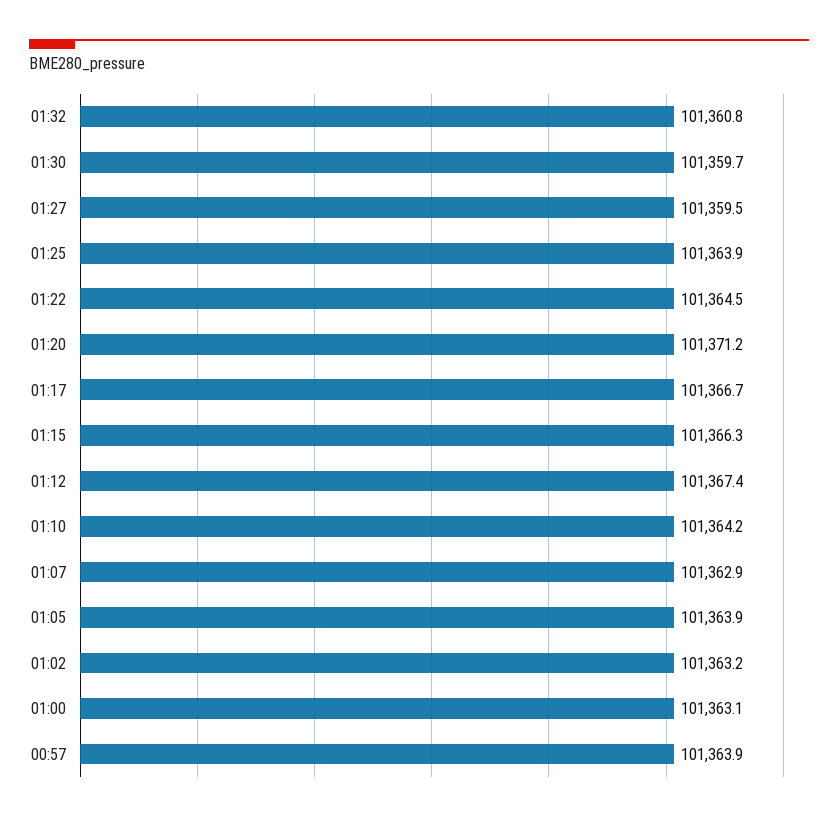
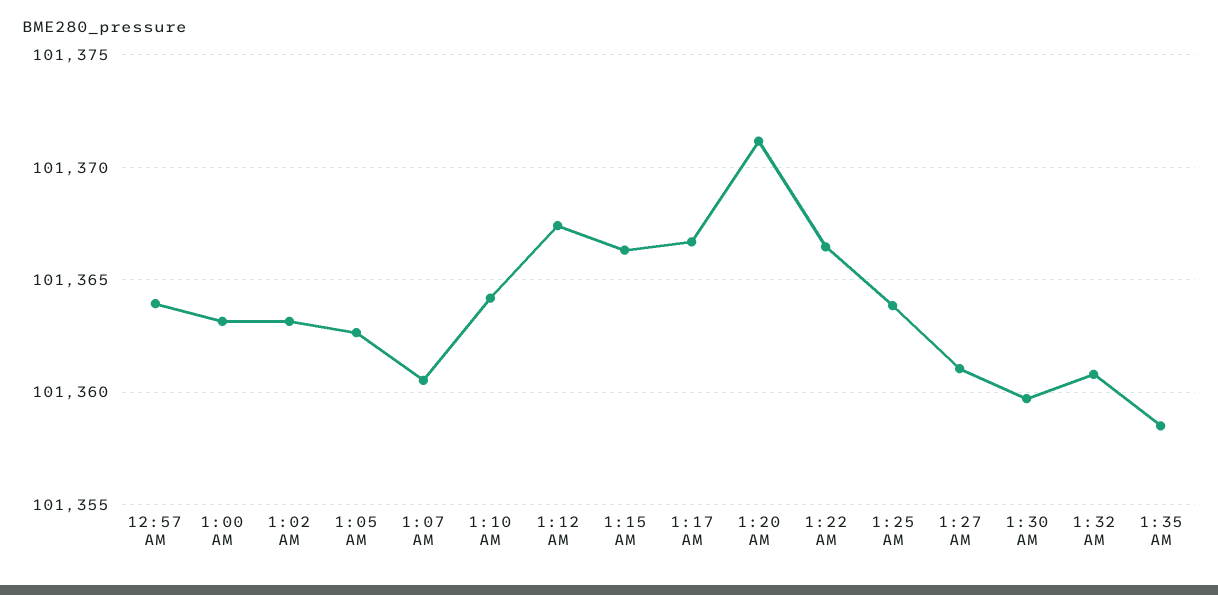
01:27: 101359.5 -> 101361
01:22: 101364.5 -> 101366.5
01:07: 101362.9 -> 101360.5
01:05: 101363.9 -> 101362.5
1:35 AM: none -> 101358.5

